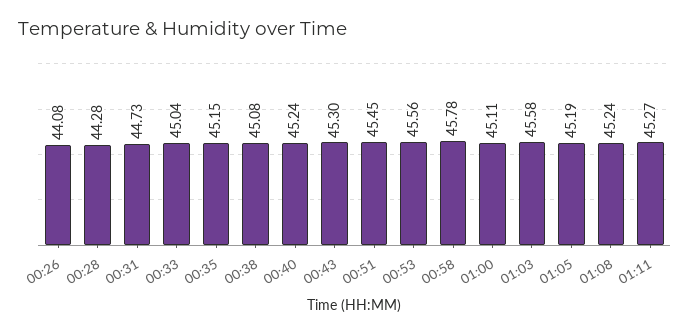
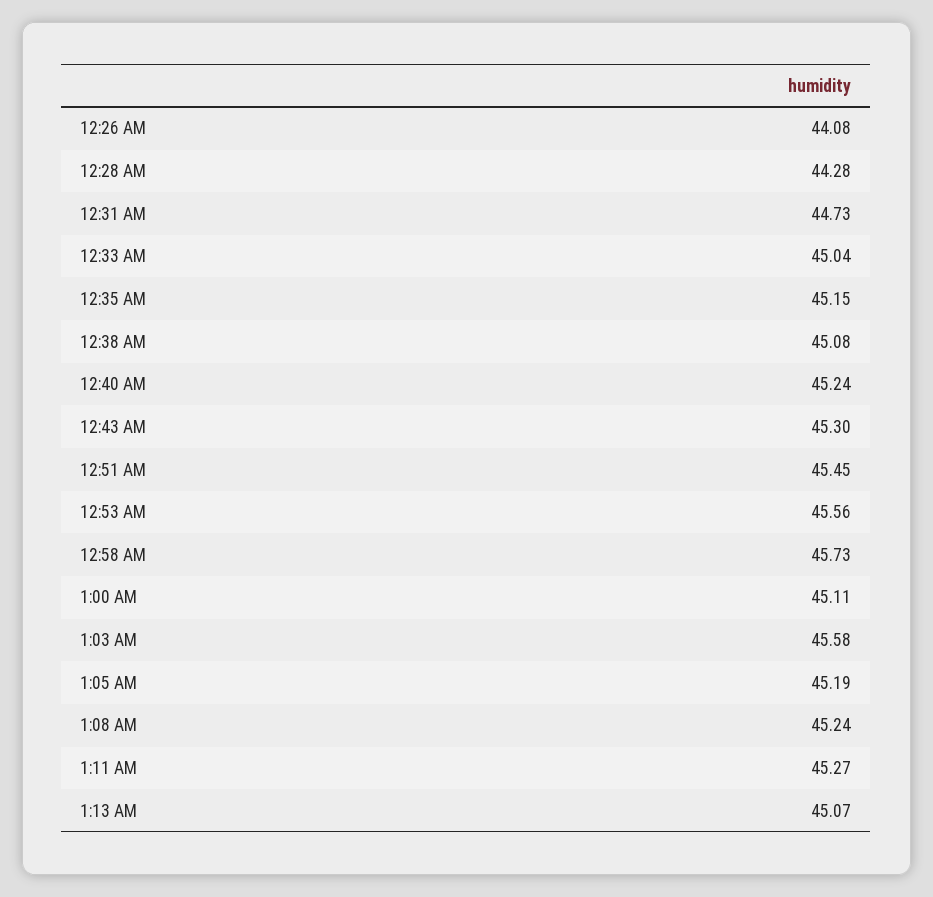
00:58: 45.78 -> 45.73
1:13 AM: none -> 45.07

